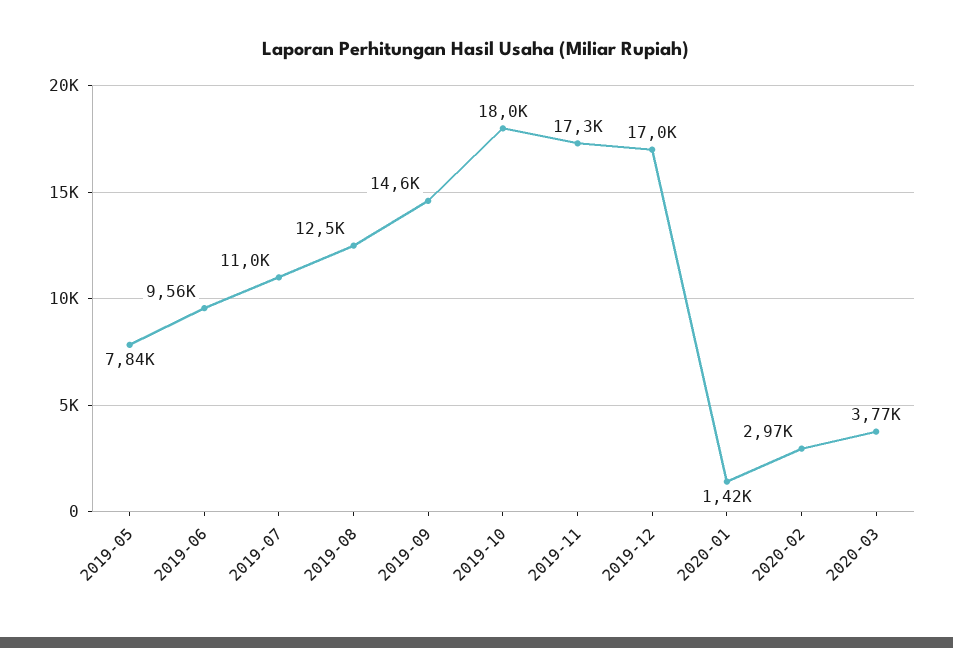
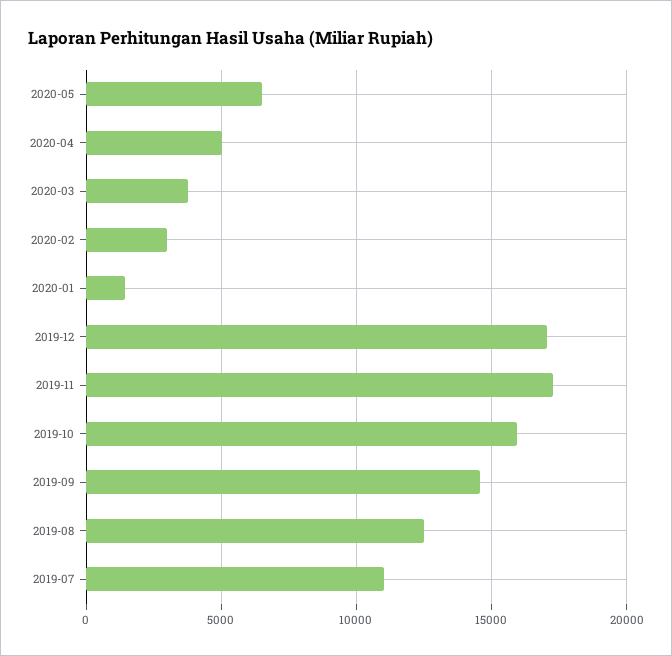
2019-05: 7840 -> none
2019-06: 9560 -> none
2019-10: 18000 -> 16000
2020-05: none -> 6500
2020-04: none -> 5000

